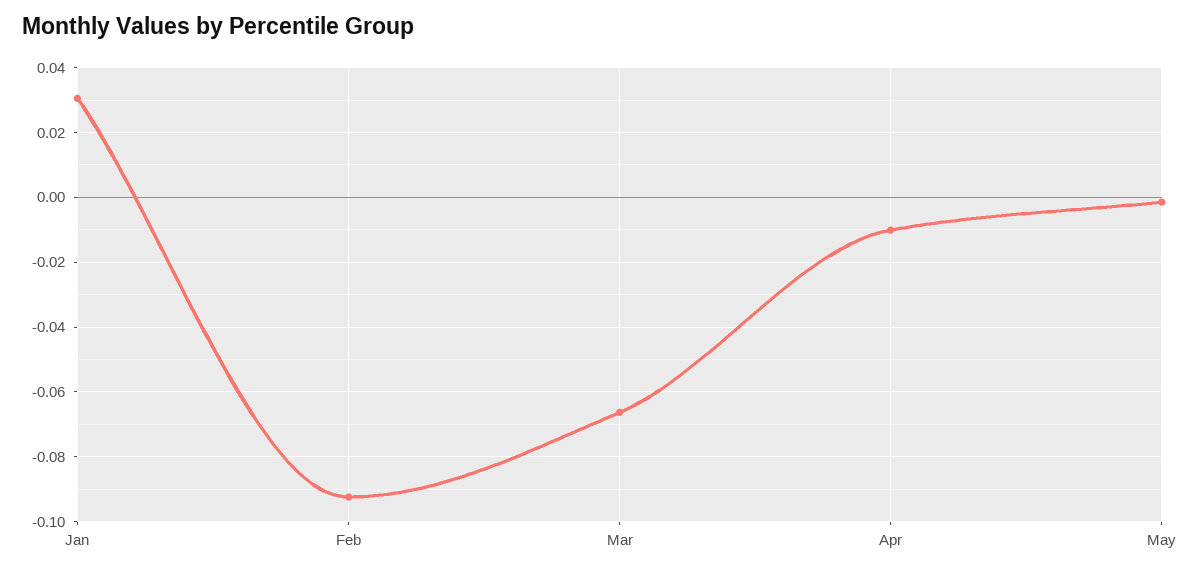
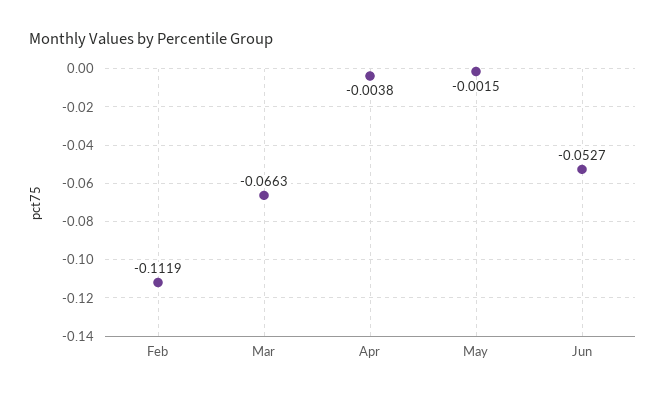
Jan: 0.03 -> none
Feb: -0.092 -> -0.1119
Apr: -0.01 -> -0.0038
Jun: none -> -0.0527

